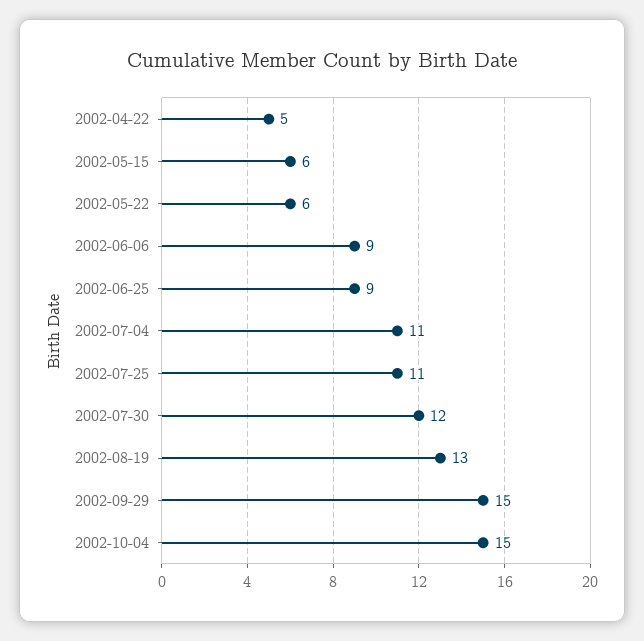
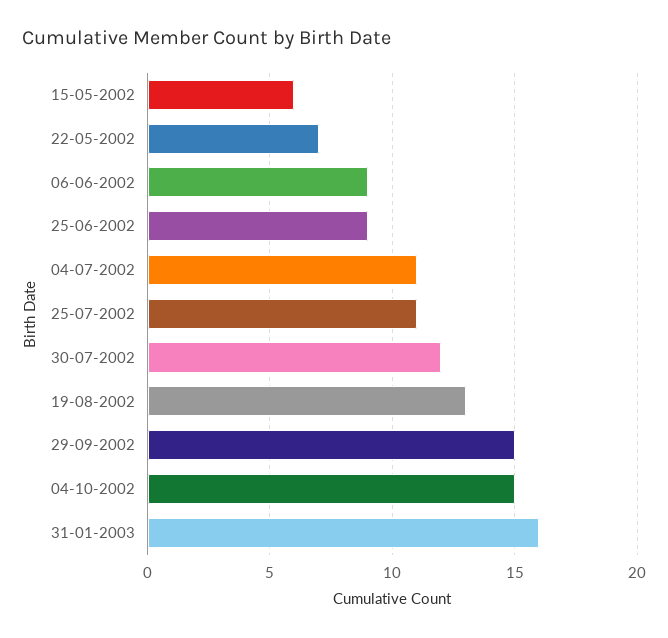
2002-04-22: 5 -> none
2002-05-22: 6 -> 7
31-01-2003: none -> 16

